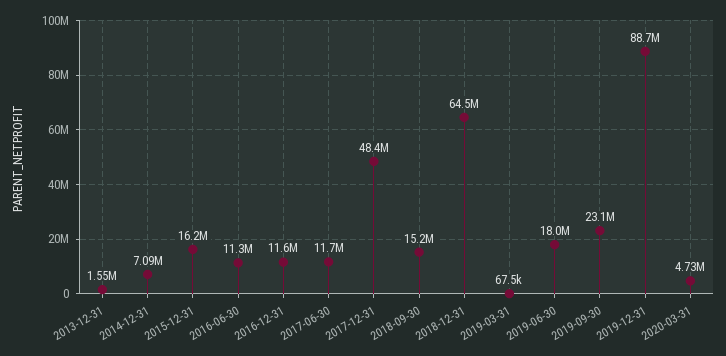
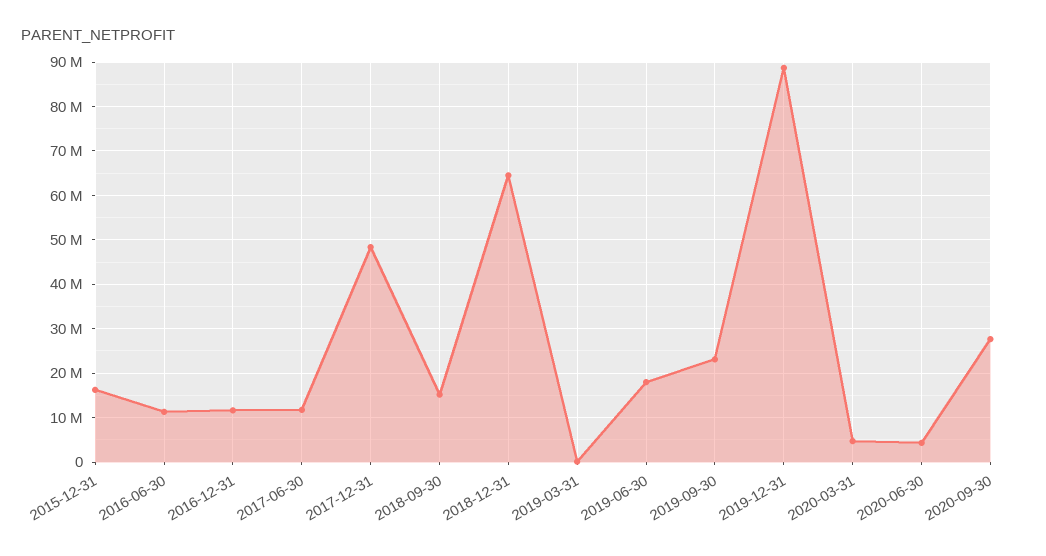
2013-12-31: 1550000 -> none
2014-12-31: 7090000 -> none
2020-06-30: none -> 4000000
2020-09-30: none -> 28000000

